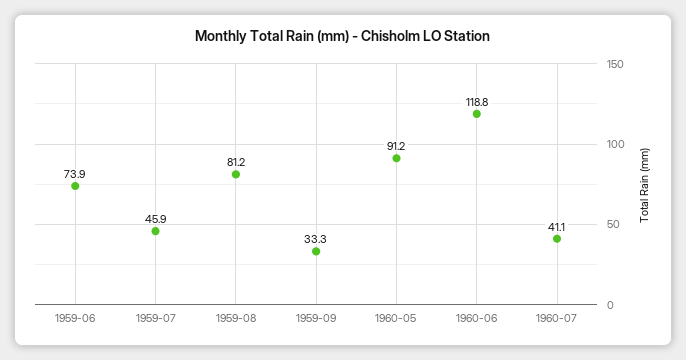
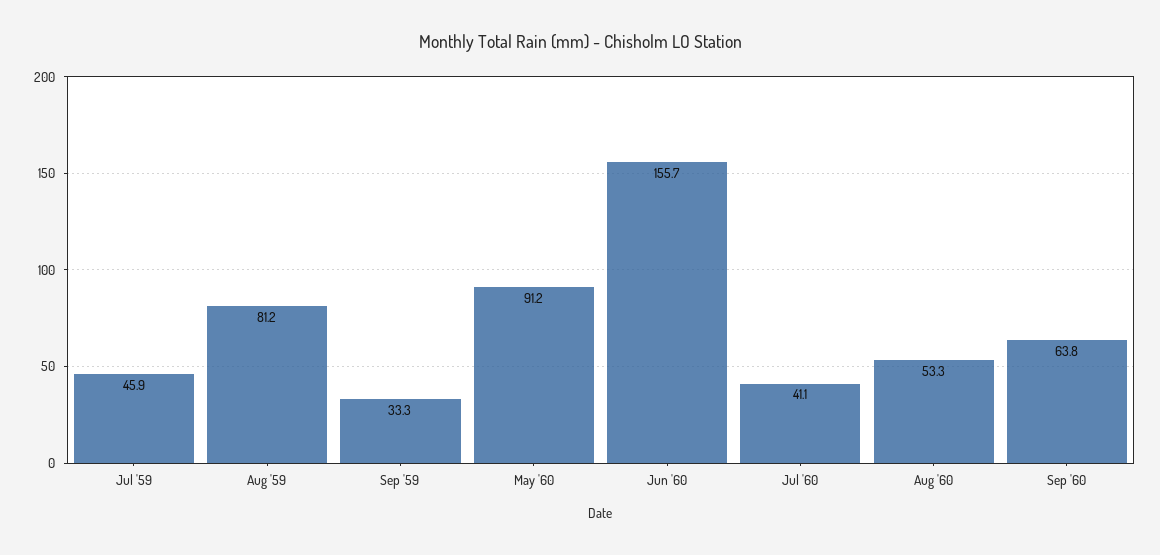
1959-06: 73.9 -> none
1960-06: 118.8 -> 155.7
Aug '60: none -> 53.3
Sep '60: none -> 63.8

